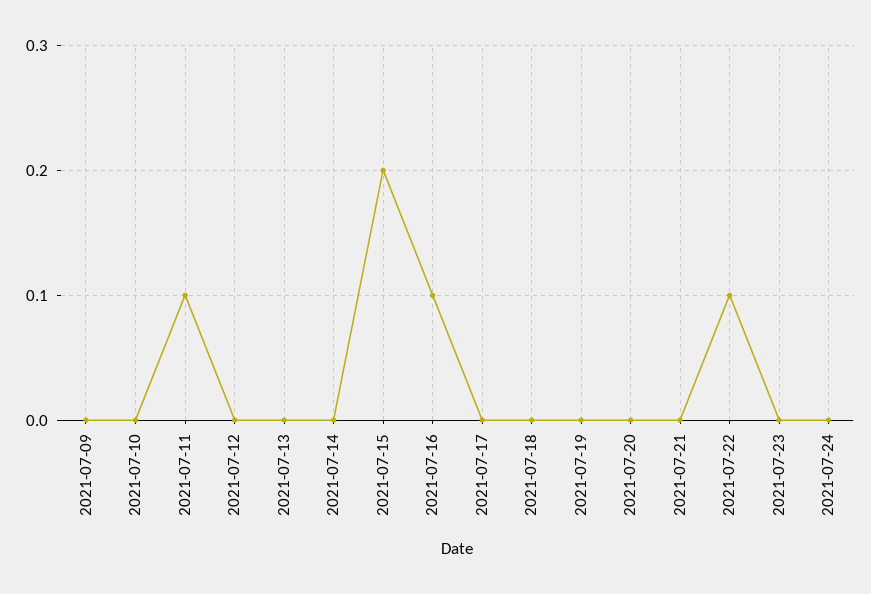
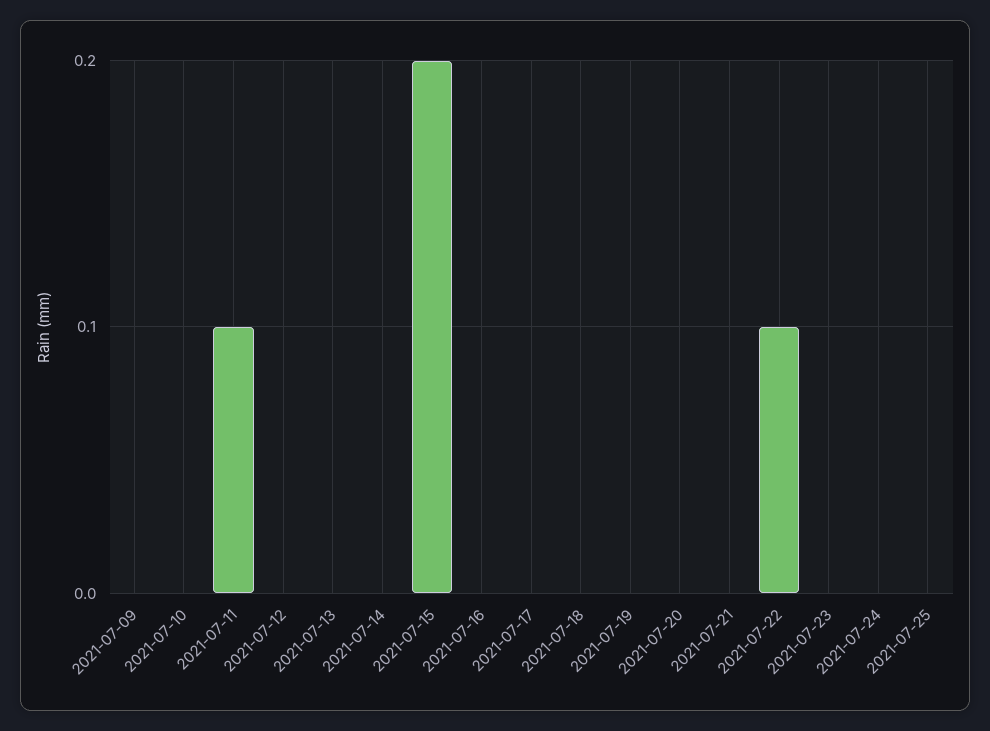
2021-07-16: 0.1 -> 0
2021-07-25: none -> 0

